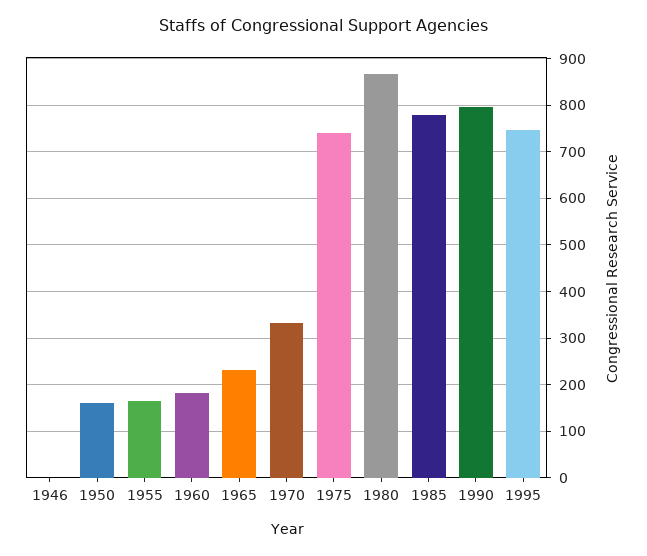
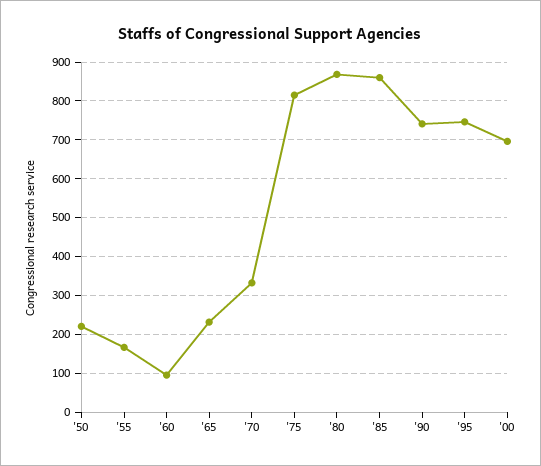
1946: 0 -> none
1950: 160 -> 220
1960: 180 -> 100
1975: 740 -> 820
1985: 780 -> 860
1990: 800 -> 740
'00: none -> 700

